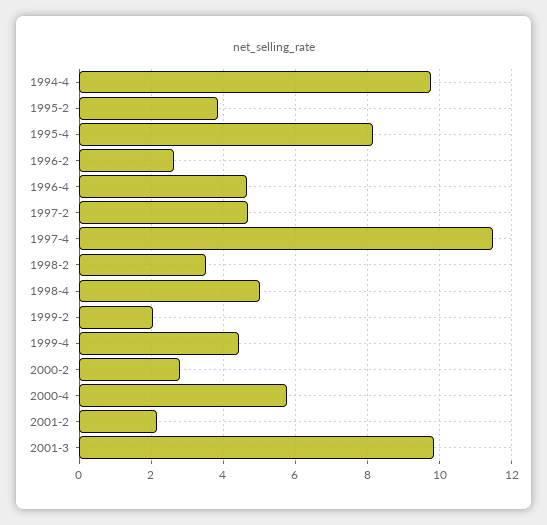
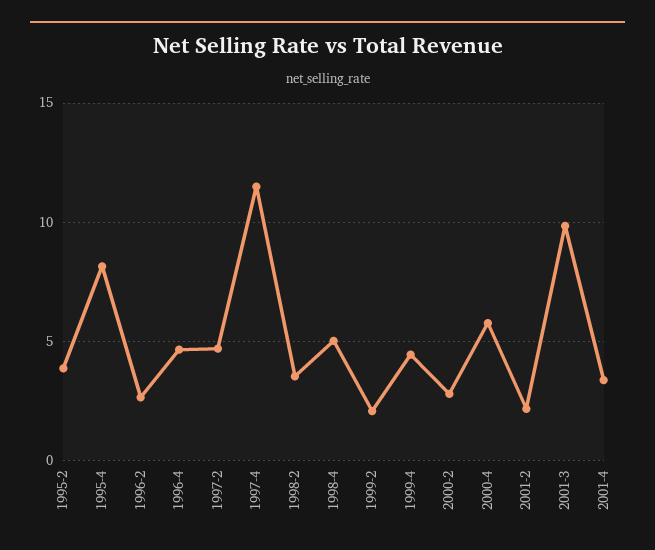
1994-4: 9.8 -> none
2001-4: none -> 3.5

